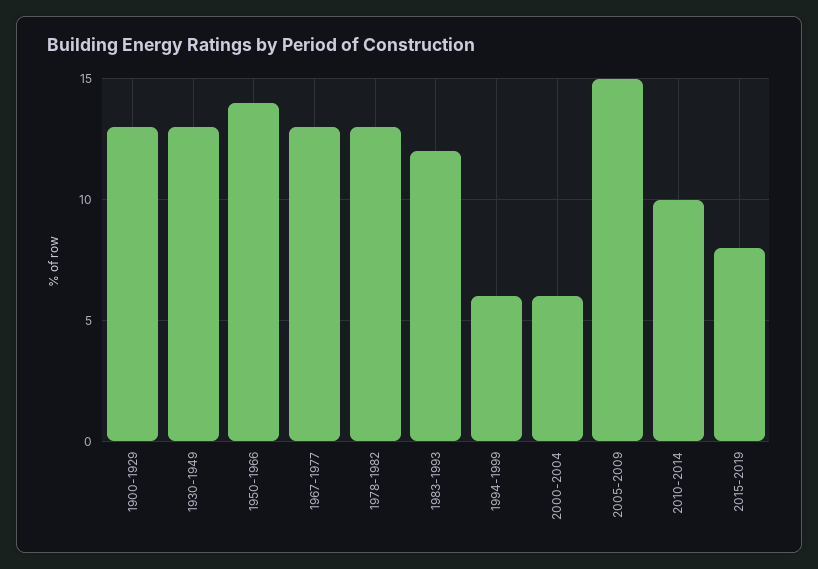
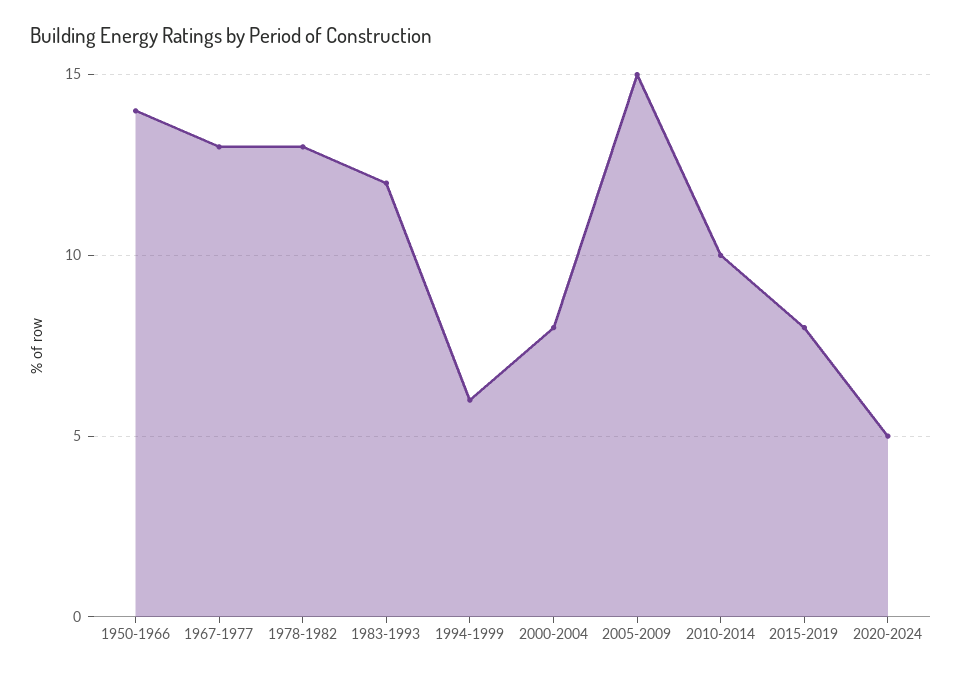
1900-1929: 13 -> none
1930-1949: 13 -> none
2000-2004: 6 -> 8
2020-2024: none -> 5

